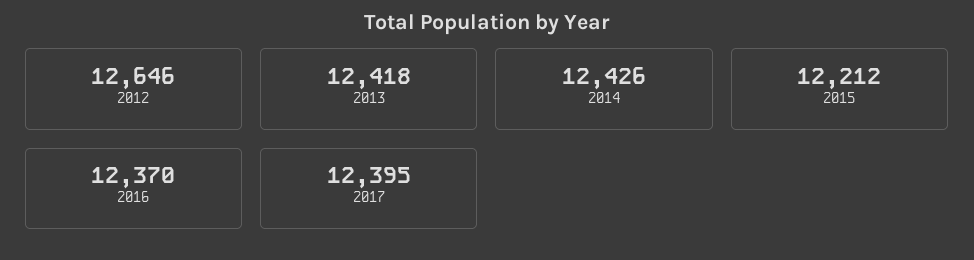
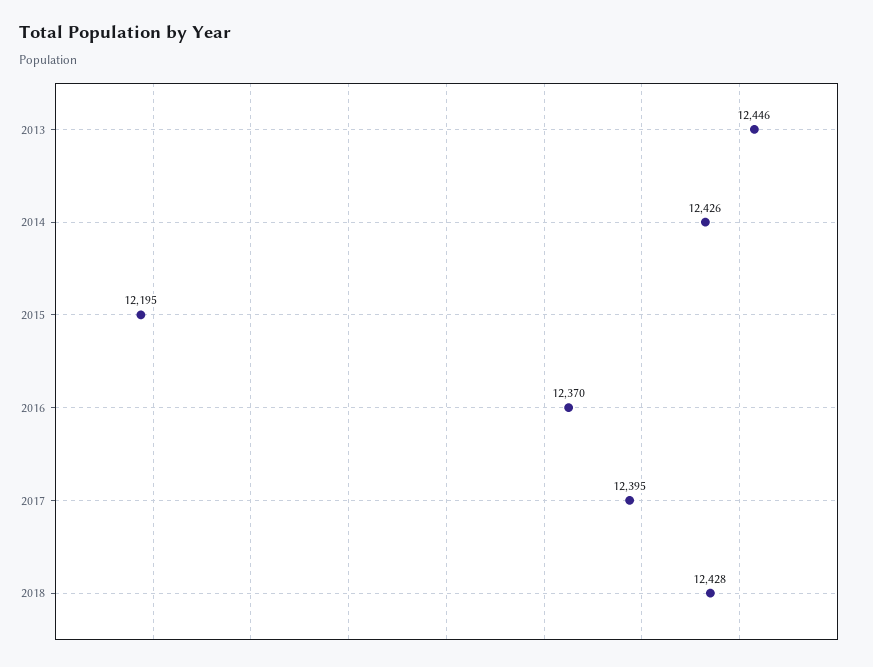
2012: 12646 -> none
2013: 12418 -> 12446
2015: 12212 -> 12195
2018: none -> 12428

